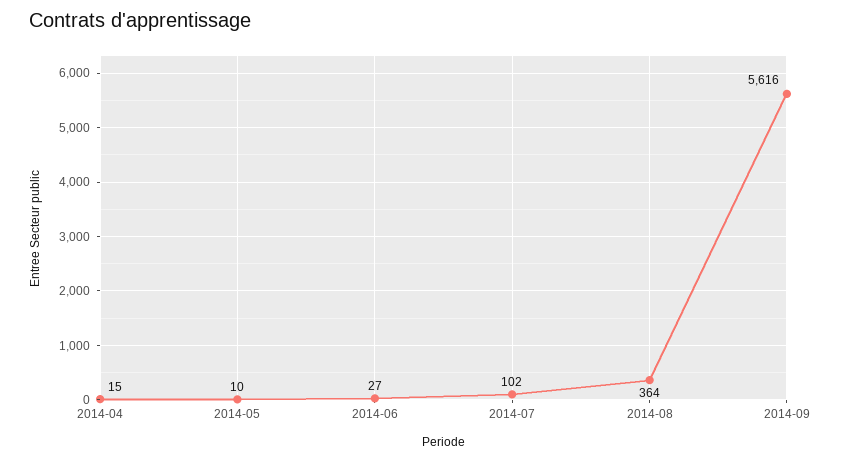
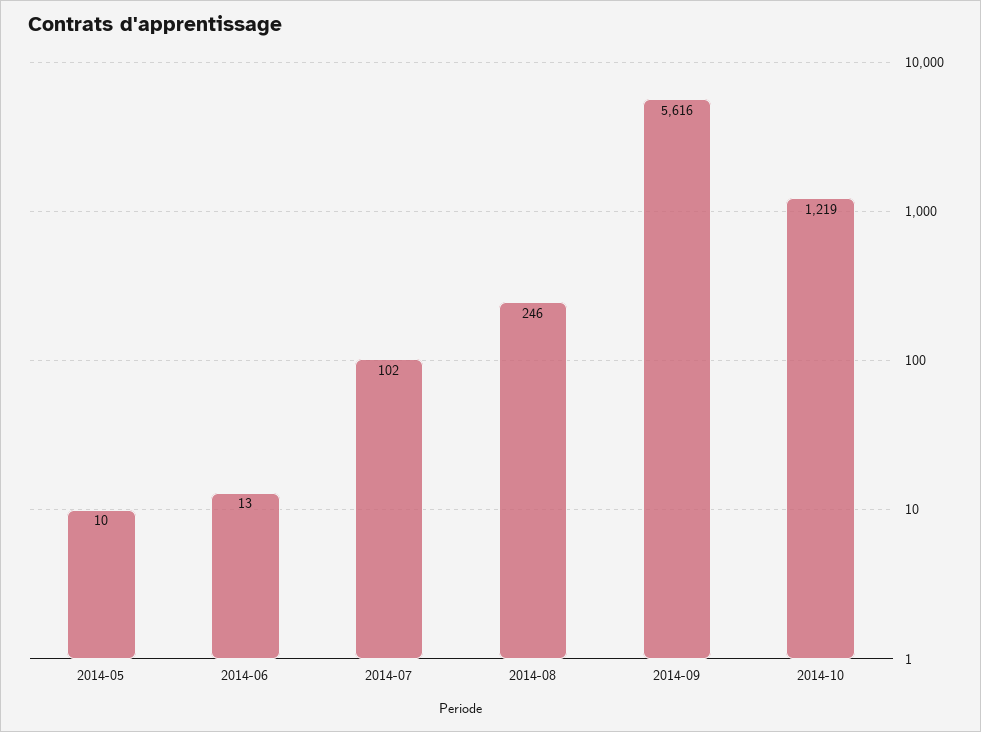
2014-04: 15 -> none
2014-06: 27 -> 13
2014-08: 364 -> 246
2014-10: none -> 1219

